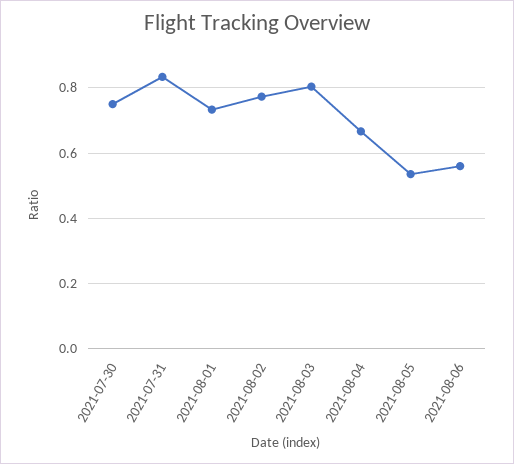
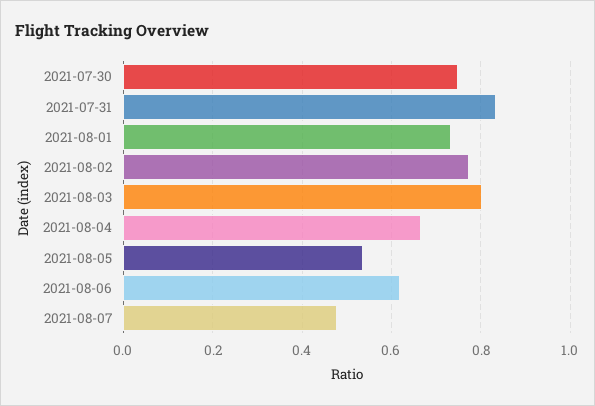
2021-08-06: 0.56 -> 0.62
2021-08-07: none -> 0.48

